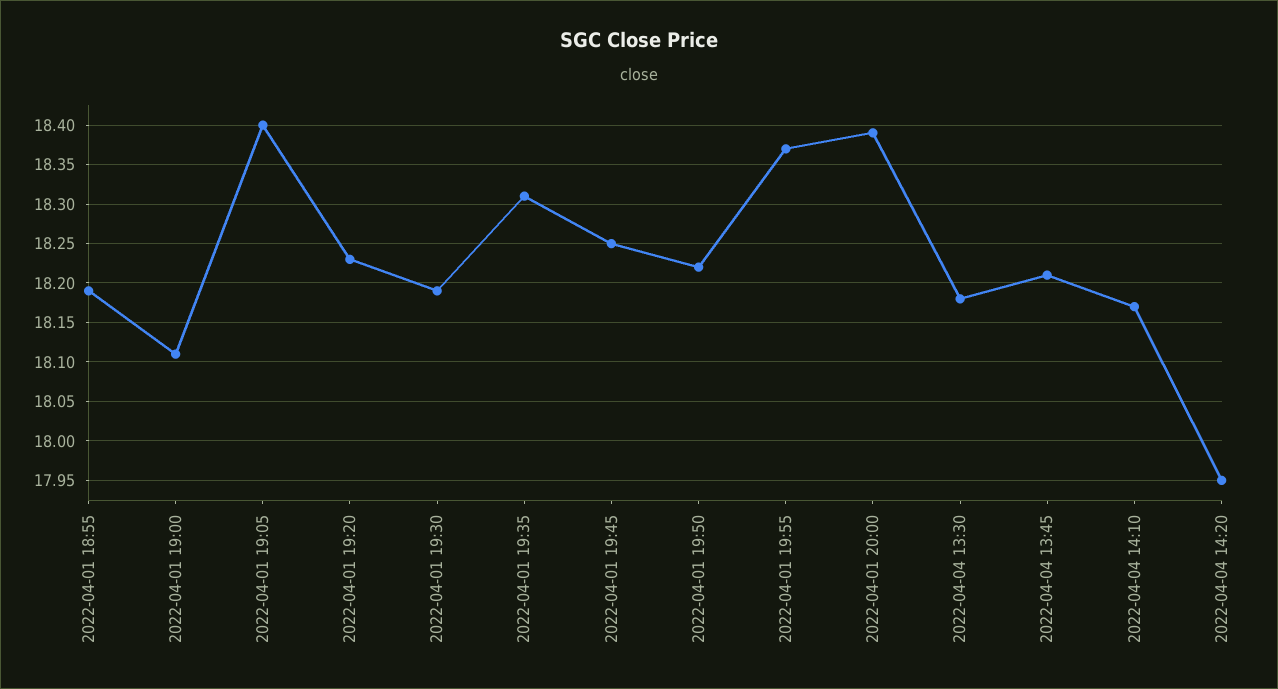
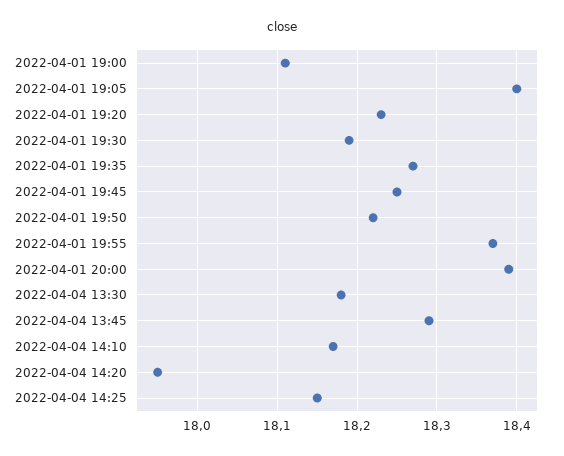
2022-04-01 18:55: 18.19 -> none
2022-04-01 19:35: 18.31 -> 18.27
2022-04-04 13:45: 18.21 -> 18.29
2022-04-04 14:25: none -> 18.15

